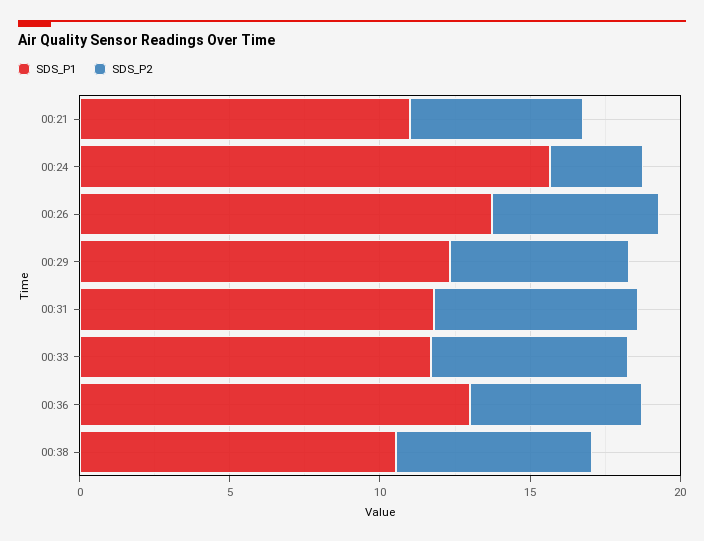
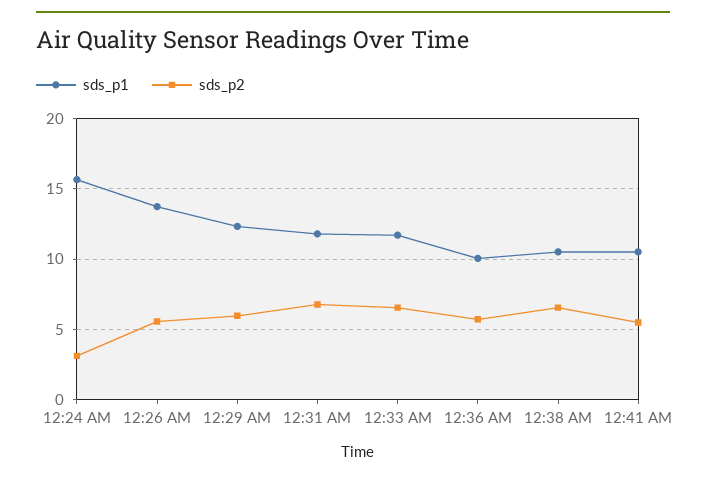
SDS_P1, 00:21: 11 -> none
SDS_P2, 00:21: 6 -> none
SDS_P1, 00:36: 13 -> 10
SDS_P1, 12:41 AM: none -> 10.5
SDS_P2, 12:41 AM: none -> 5.5

